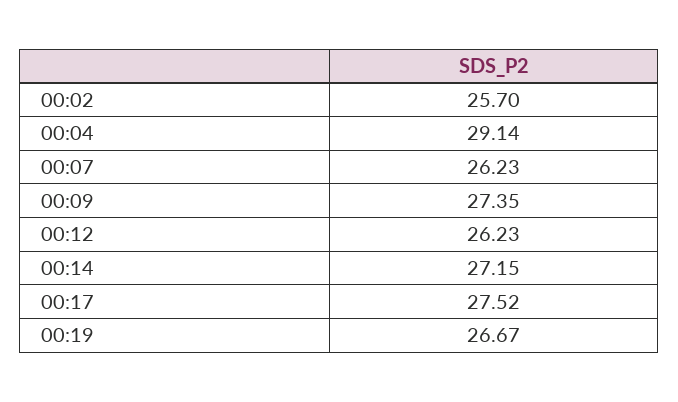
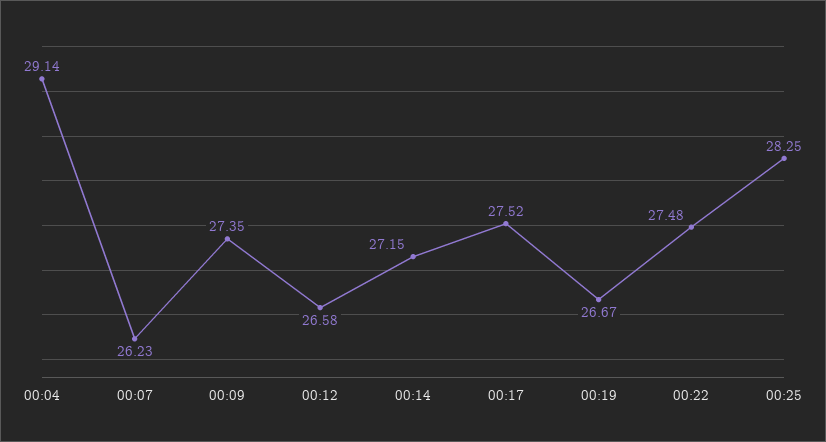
00:02: 25.7 -> none
00:12: 26.23 -> 26.58
00:22: none -> 27.48
00:25: none -> 28.25

